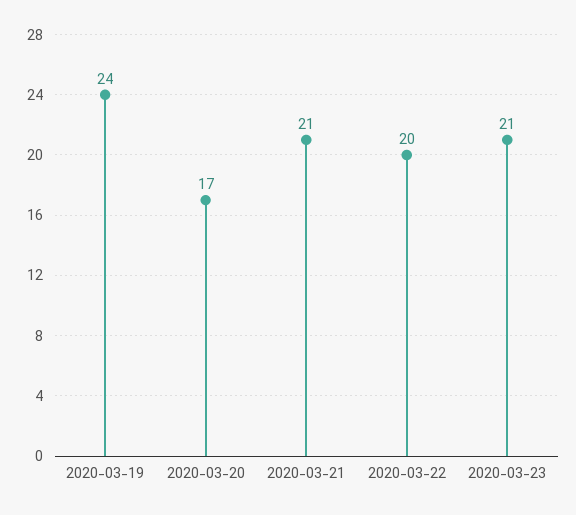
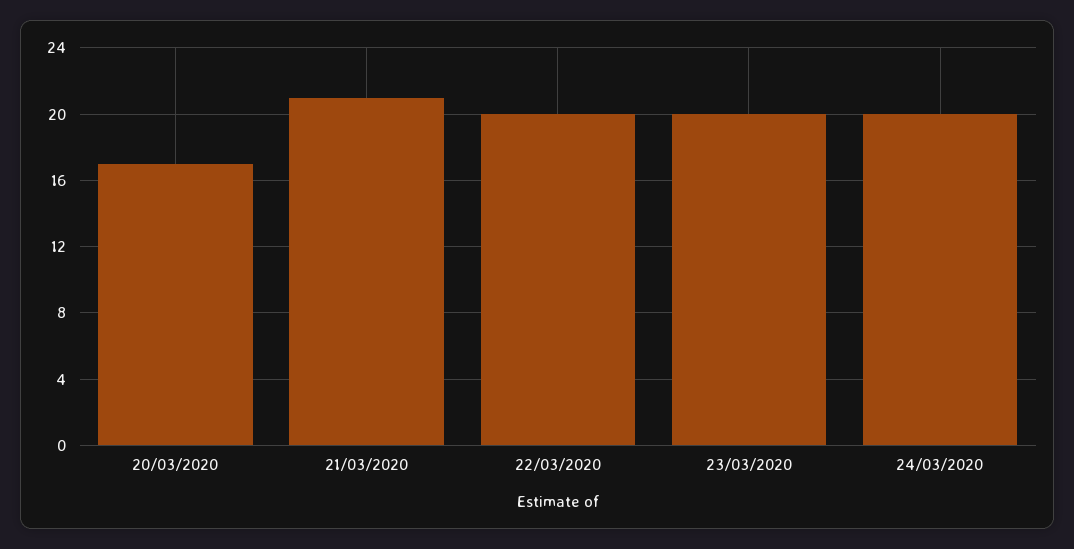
2020-03-19: 24 -> none
2020-03-23: 21 -> 20
24/03/2020: none -> 20

